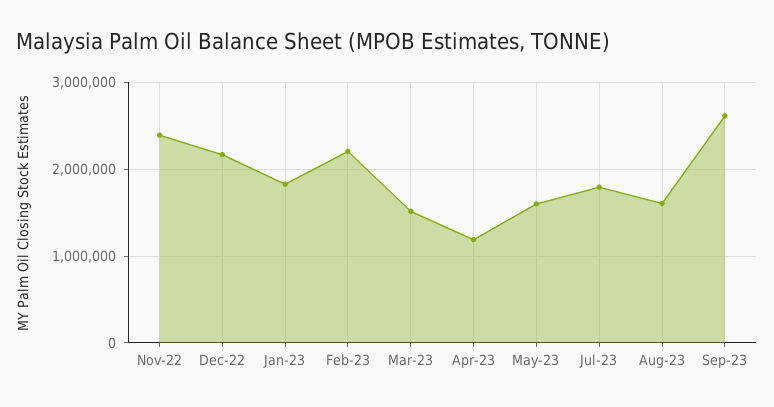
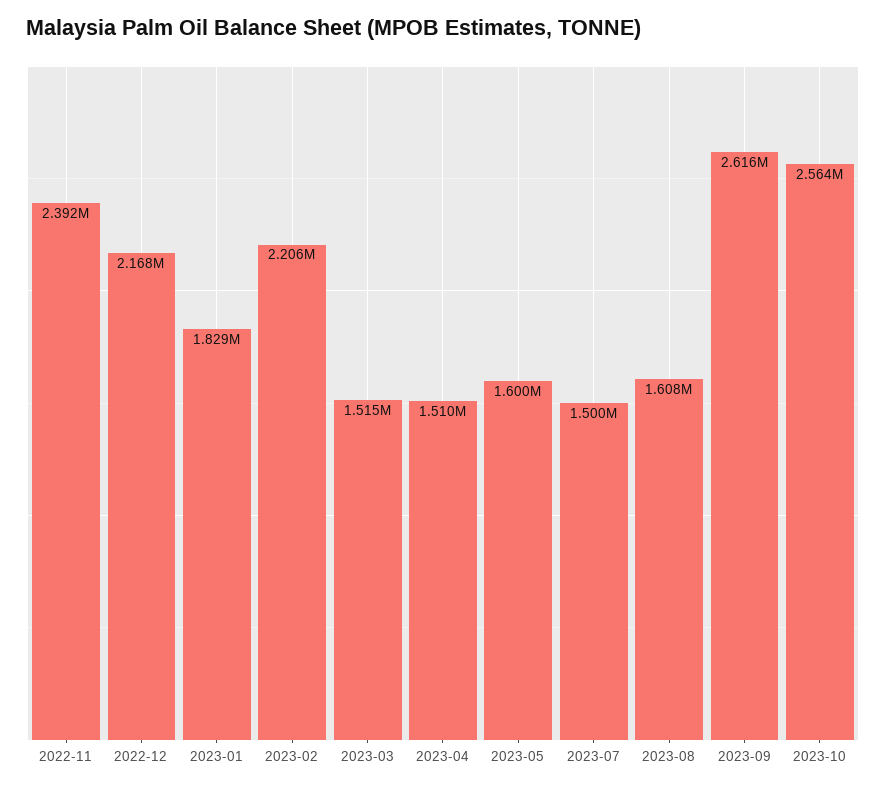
Apr-23: 1200000 -> 1510000
Jul-23: 1800000 -> 1500000
2023-10: none -> 2564000

